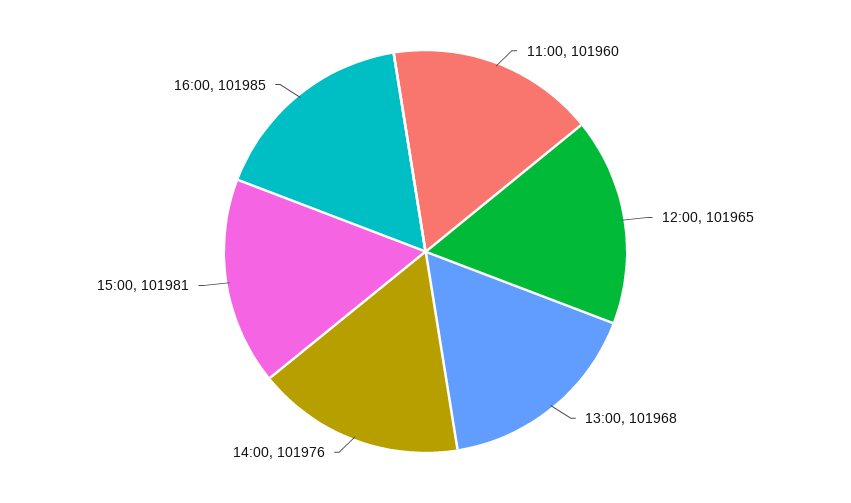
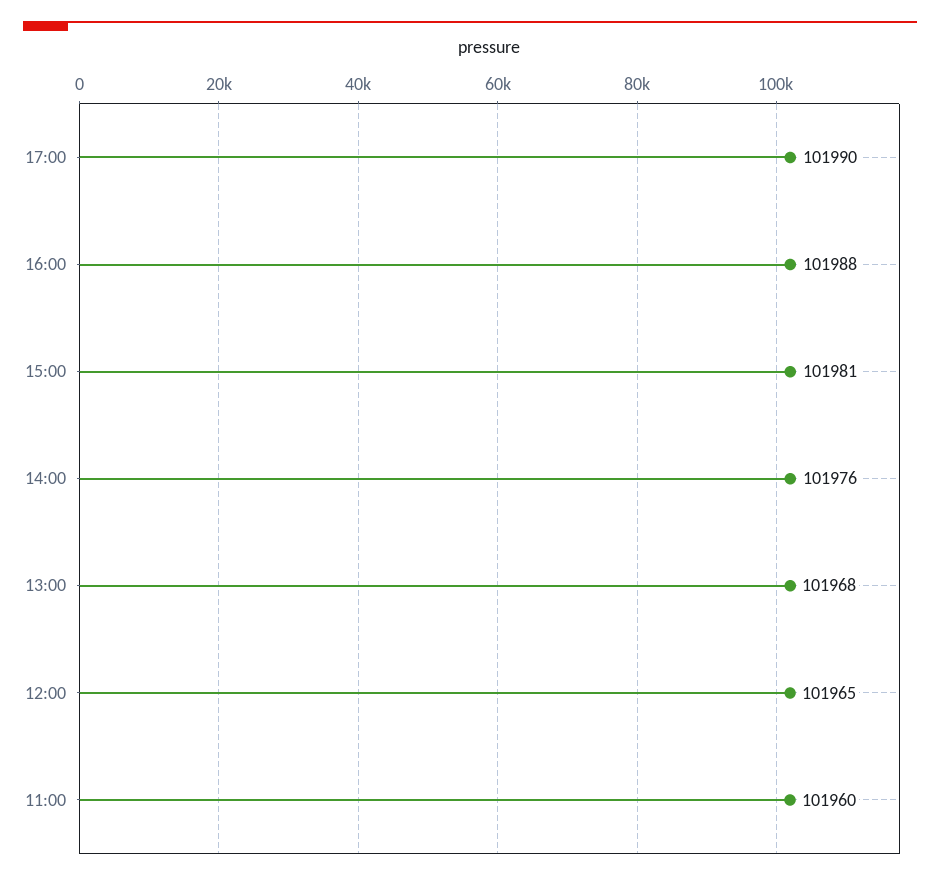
16:00: 101985 -> 101988
17:00: none -> 101990

